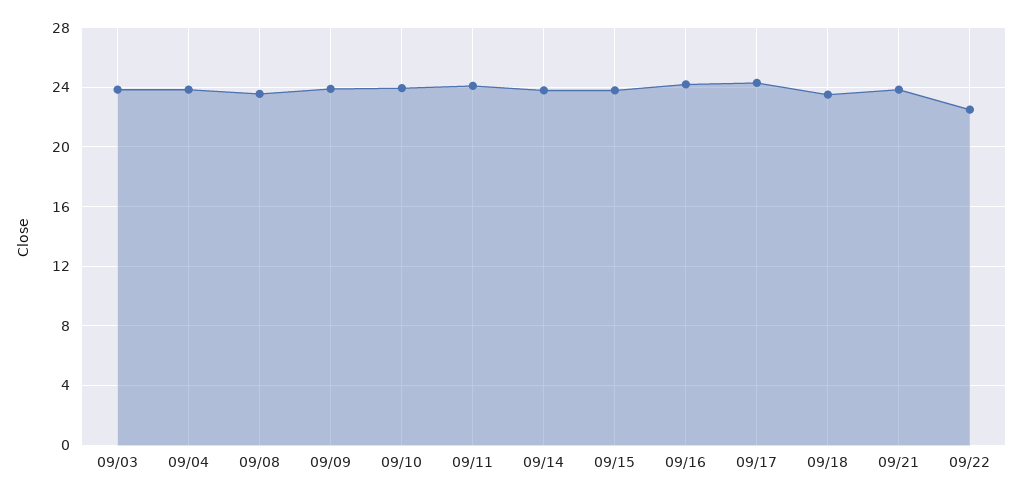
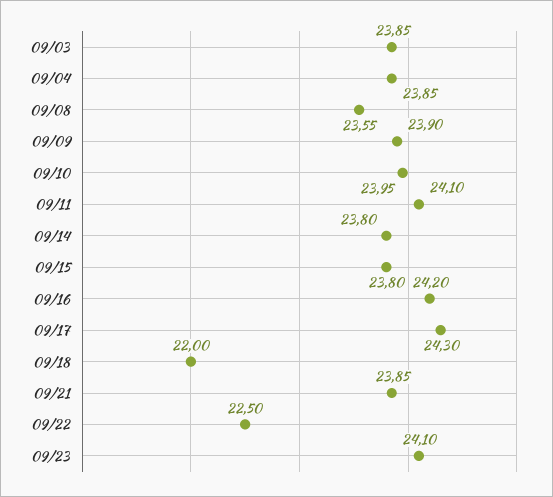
09/18: 23.5 -> 22
09/23: none -> 24.1

